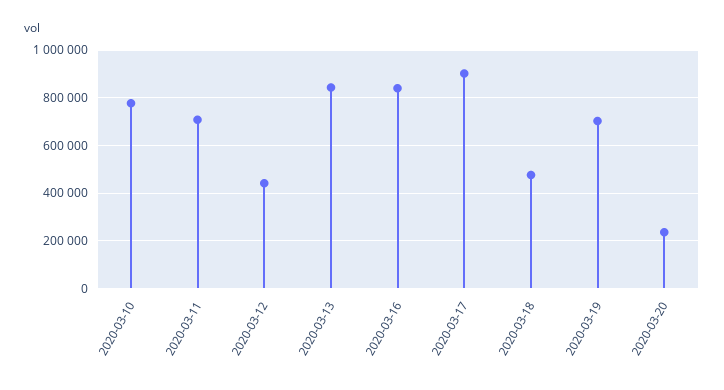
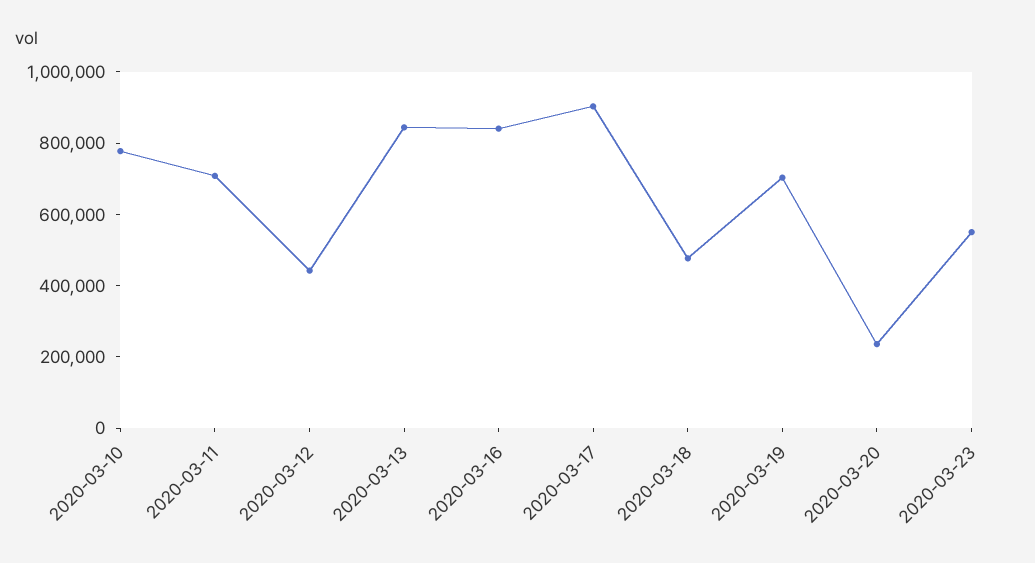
2020-03-23: none -> 550000

